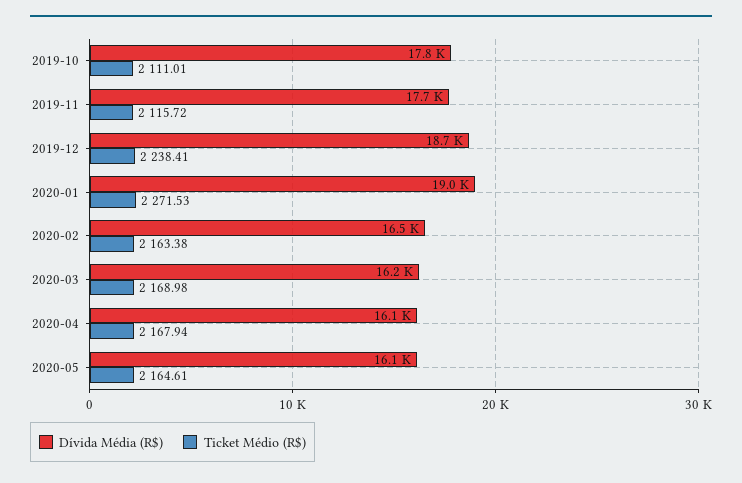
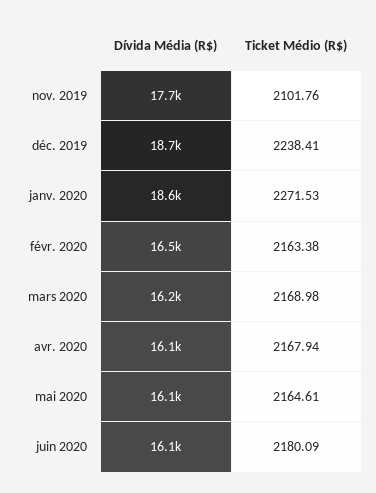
Dívida Média (R$), 2019-10: 17800 -> none
Ticket Médio (R$), 2019-10: 2111.01 -> none
Ticket Médio (R$), 2019-11: 2115.72 -> 2101.76
Dívida Média (R$), 2020-01: 19000 -> 18600
Dívida Média (R$), juin 2020: none -> 16100
Ticket Médio (R$), juin 2020: none -> 2180.09

